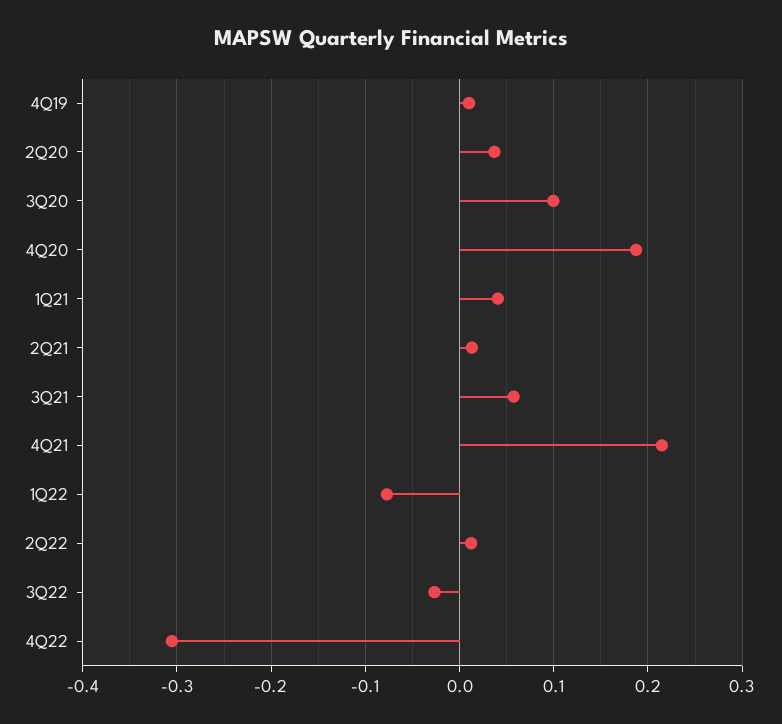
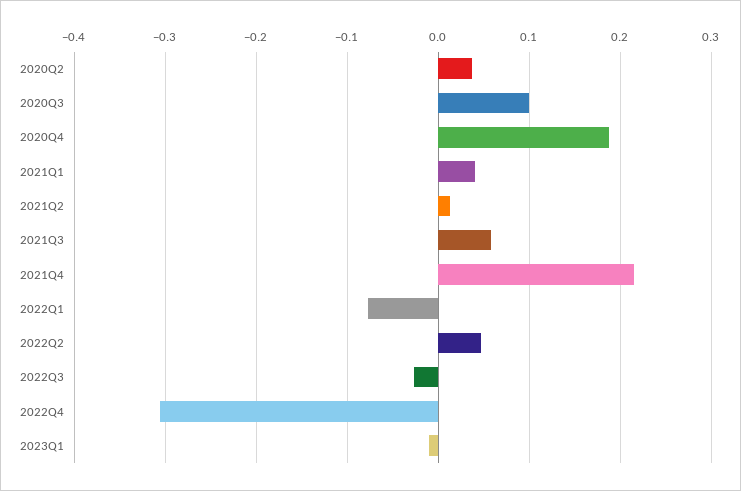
4Q19: 0.01 -> none
2Q22: 0.01 -> 0.05
2023Q1: none -> -0.01

